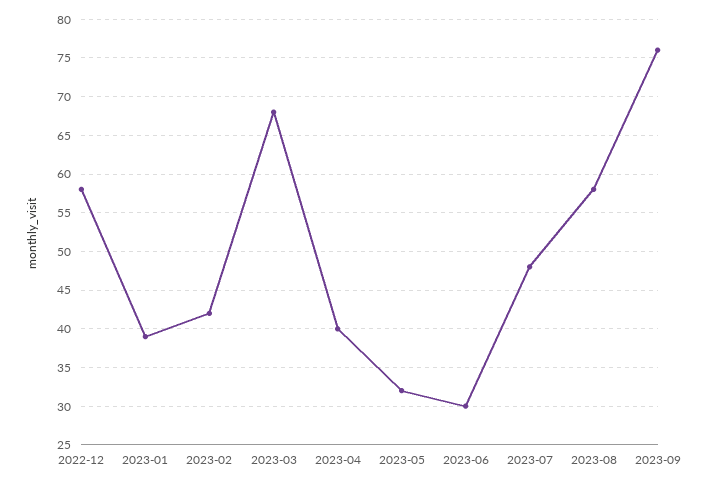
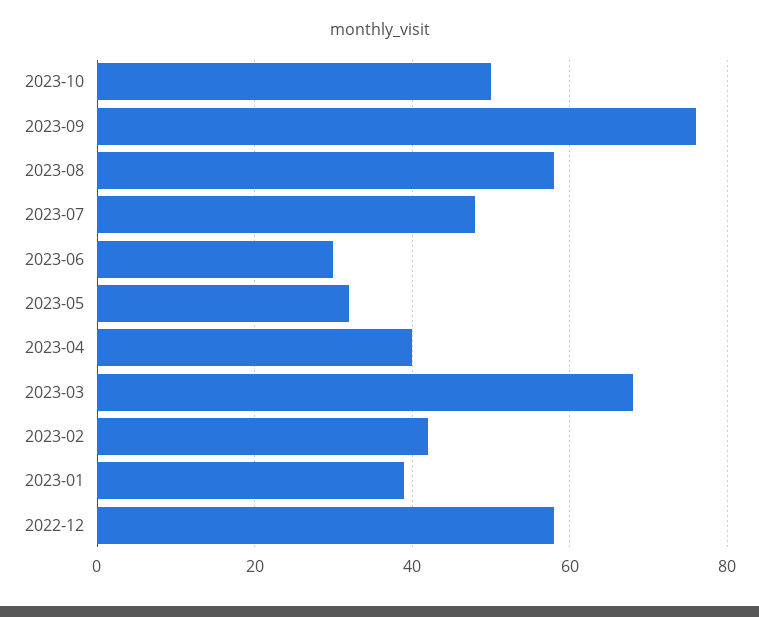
2023-10: none -> 50

